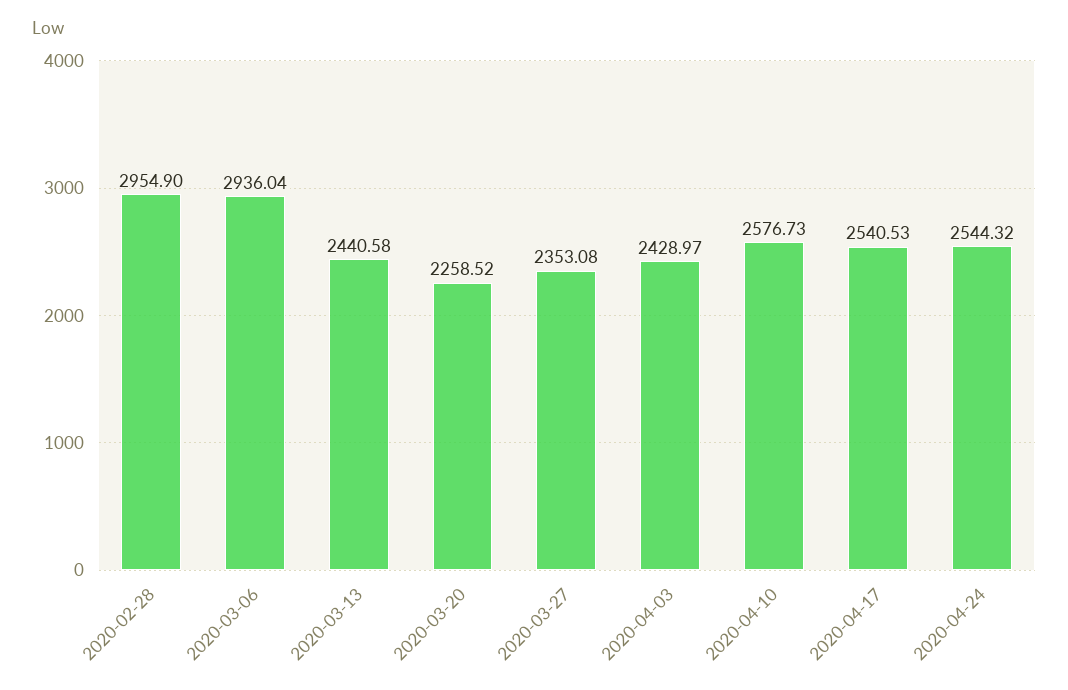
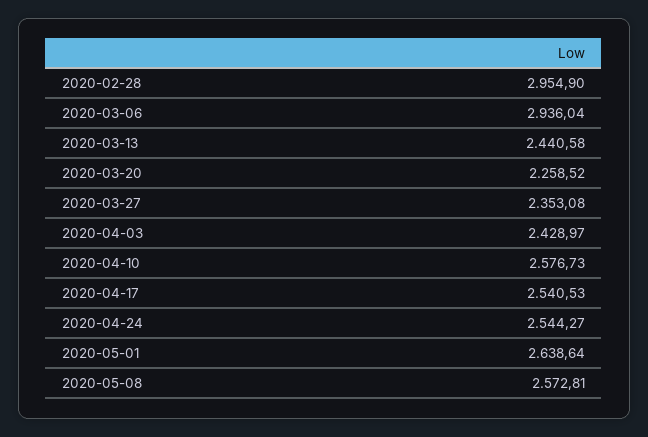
2020-04-24: 2544.32 -> 2544.27
2020-05-01: none -> 2638.64
2020-05-08: none -> 2572.81

